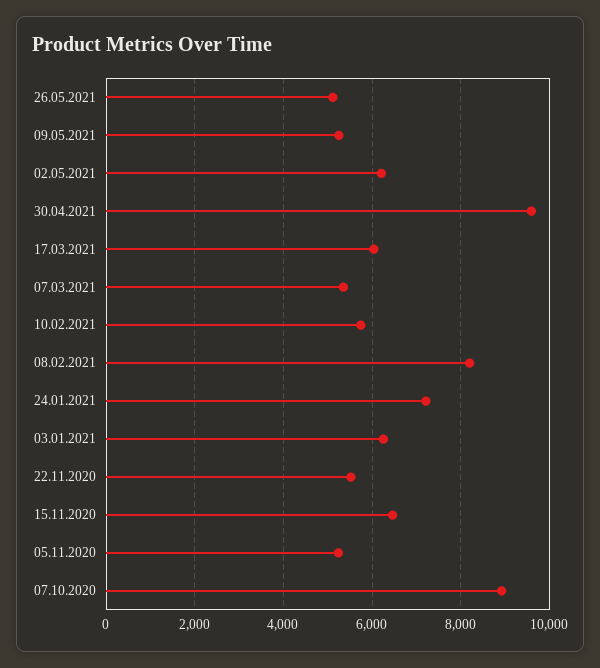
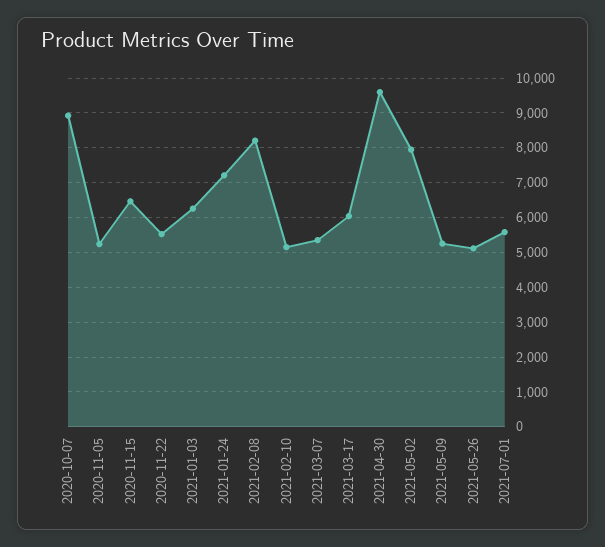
02.05.2021: 6200 -> 8000
10.02.2021: 5800 -> 5200
2021-07-01: none -> 5600

